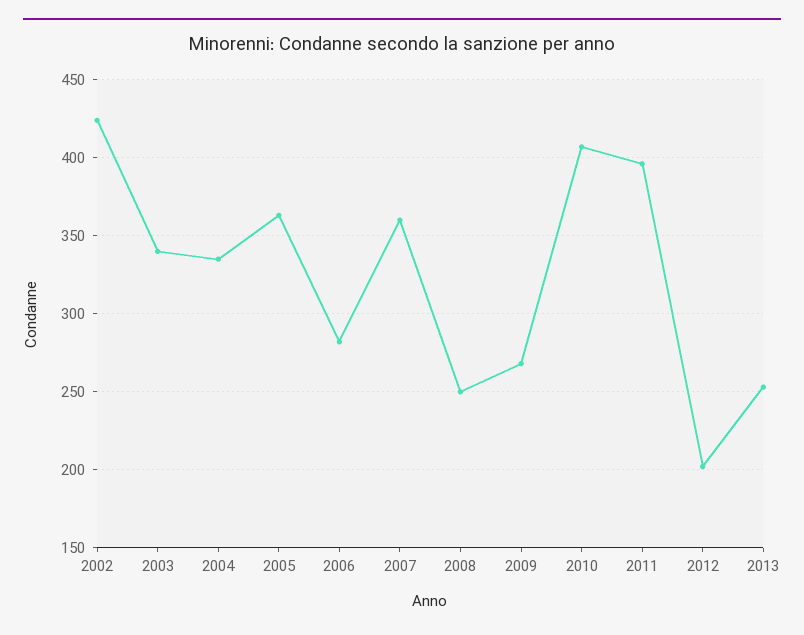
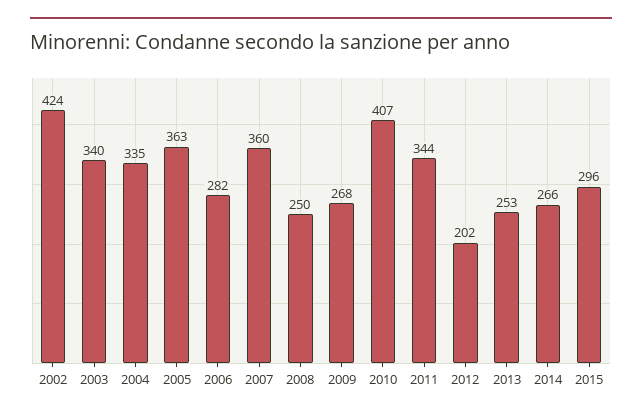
2011: 395 -> 344
2014: none -> 266
2015: none -> 296

